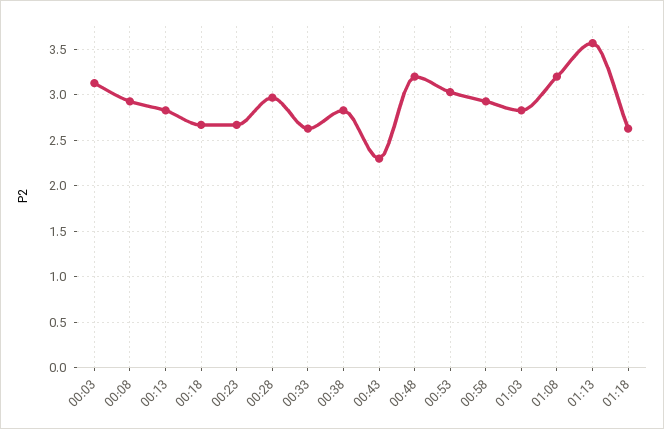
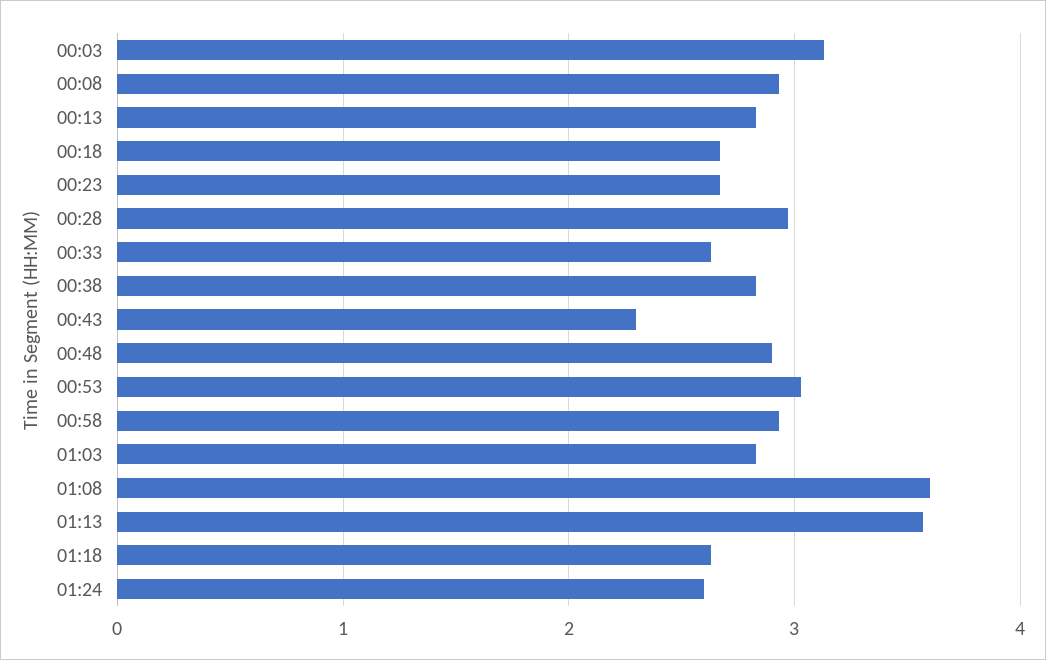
00:48: 3.2 -> 2.9
01:08: 3.2 -> 3.6
01:24: none -> 2.6

